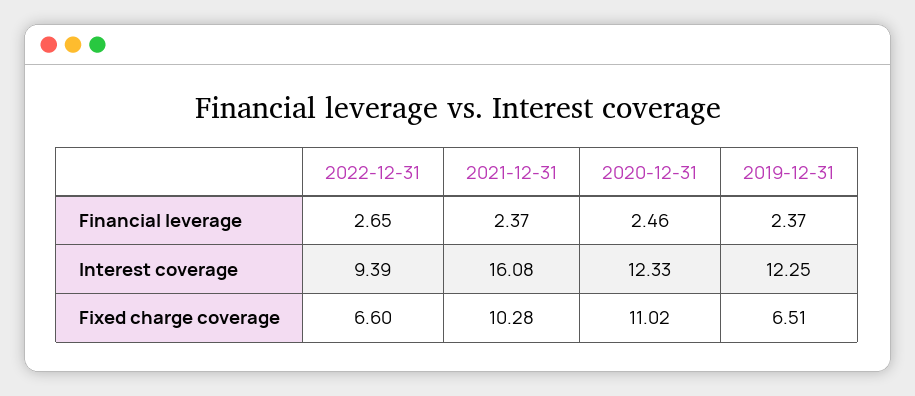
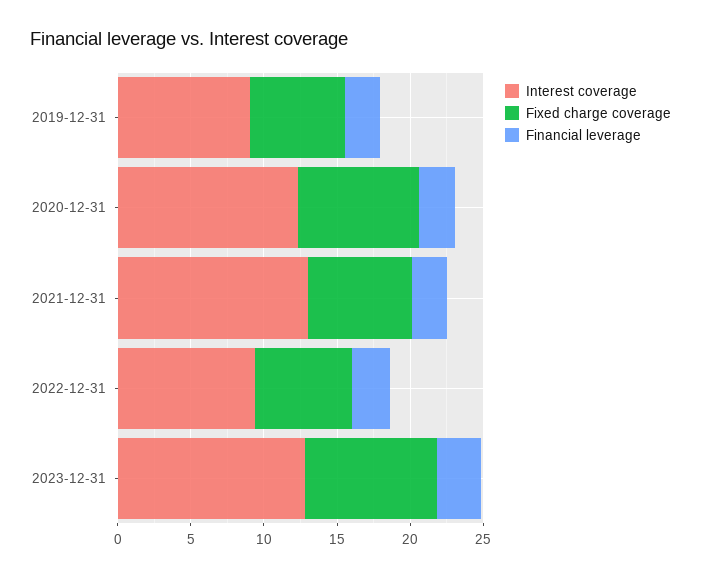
Interest coverage, 2021-12-31: 16.08 -> 13
Interest coverage, 2019-12-31: 12.25 -> 9
Fixed charge coverage, 2021-12-31: 10.28 -> 7
Fixed charge coverage, 2020-12-31: 11.02 -> 8
Interest coverage, 2023-12-31: none -> 13
Fixed charge coverage, 2023-12-31: none -> 9
Financial leverage, 2023-12-31: none -> 3

